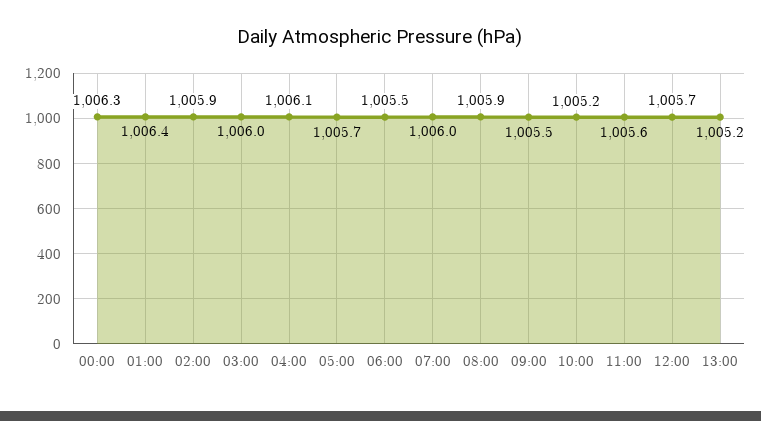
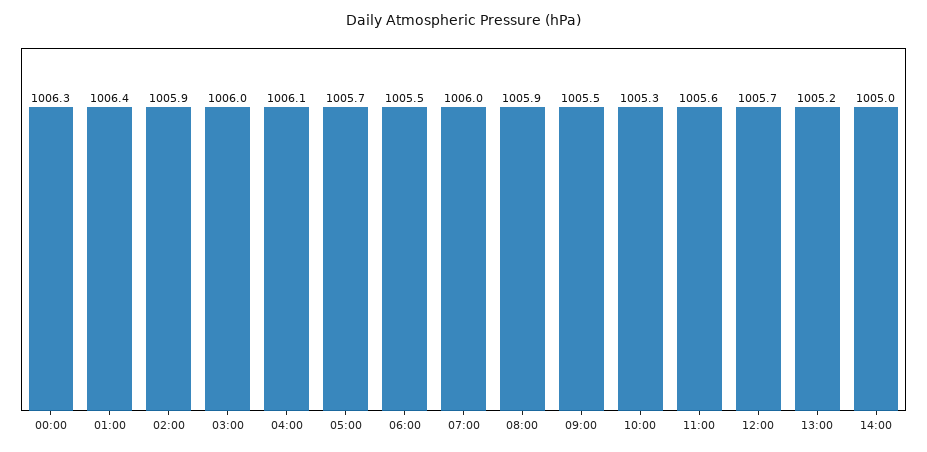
10:00: 1005.2 -> 1005.3
14:00: none -> 1005

